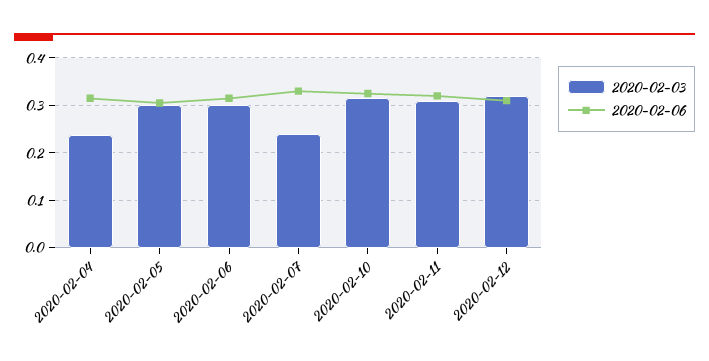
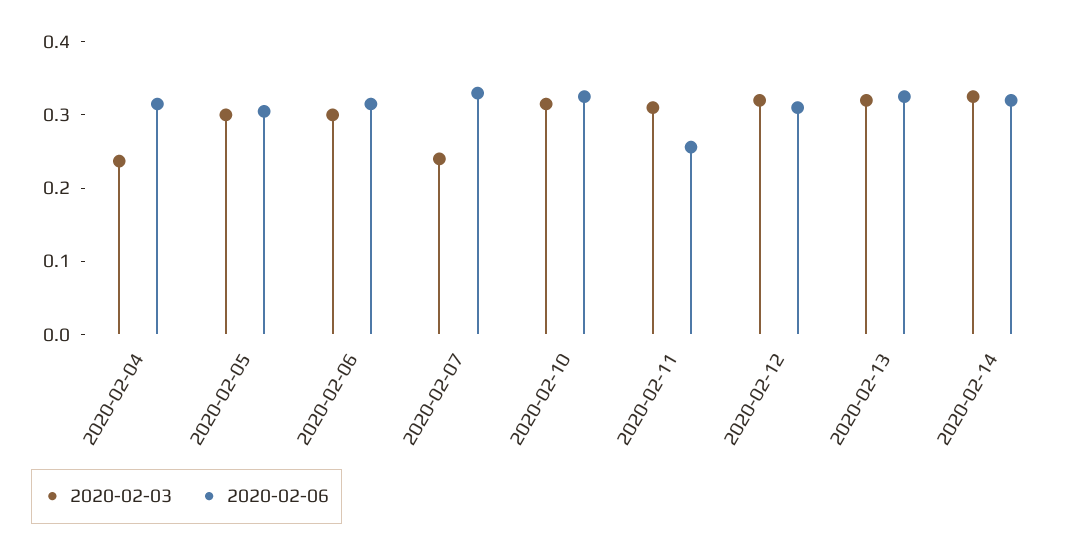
2020-02-06, 2020-02-11: 0.32 -> 0.26
2020-02-03, 2020-02-13: none -> 0.32
2020-02-06, 2020-02-13: none -> 0.32
2020-02-03, 2020-02-14: none -> 0.32
2020-02-06, 2020-02-14: none -> 0.32

